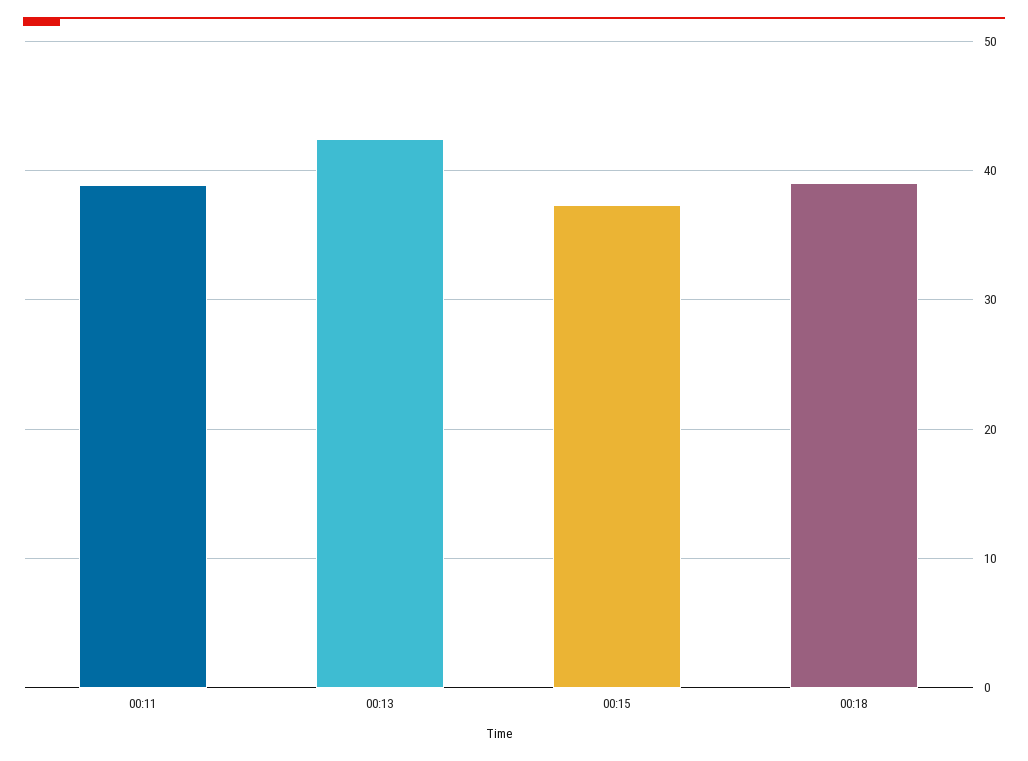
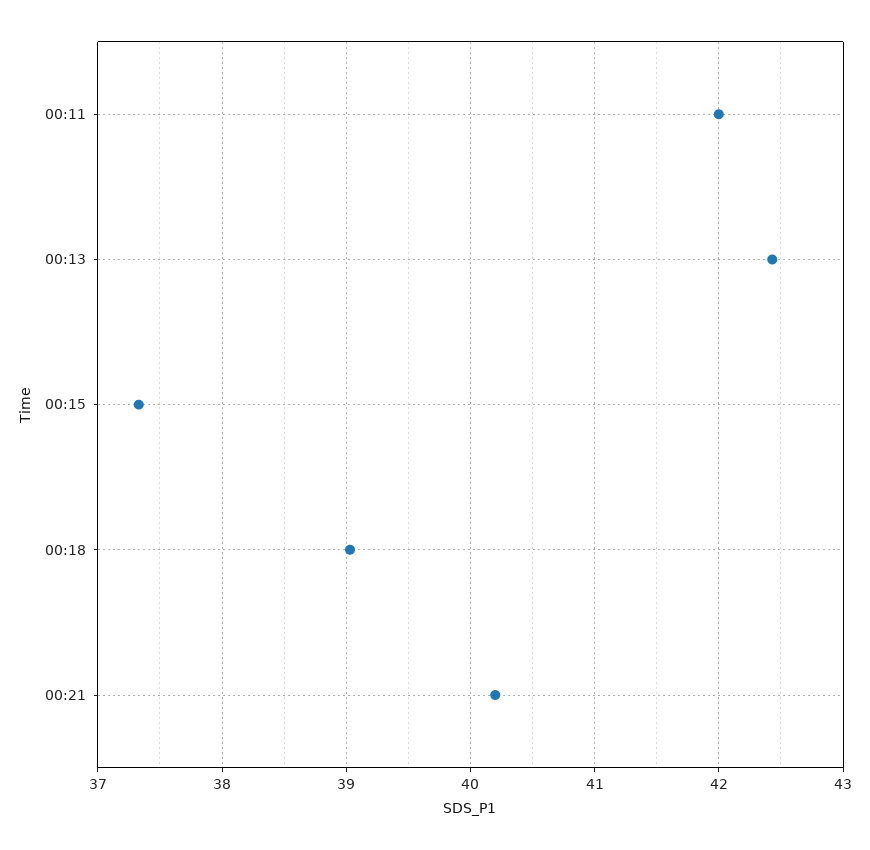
00:11: 39 -> 42
00:21: none -> 40.2

